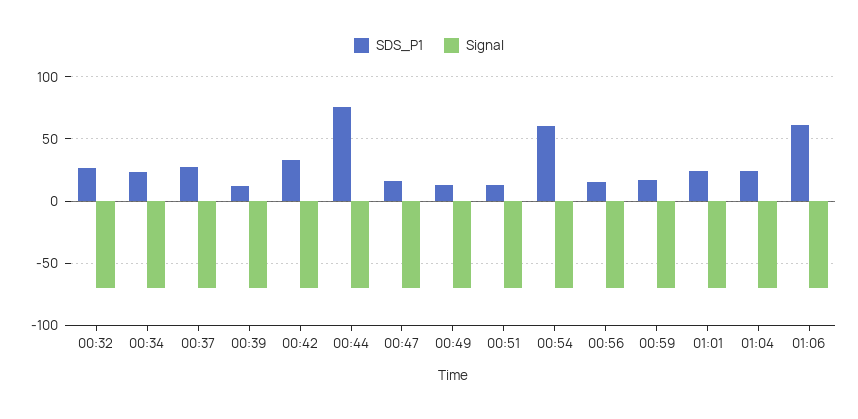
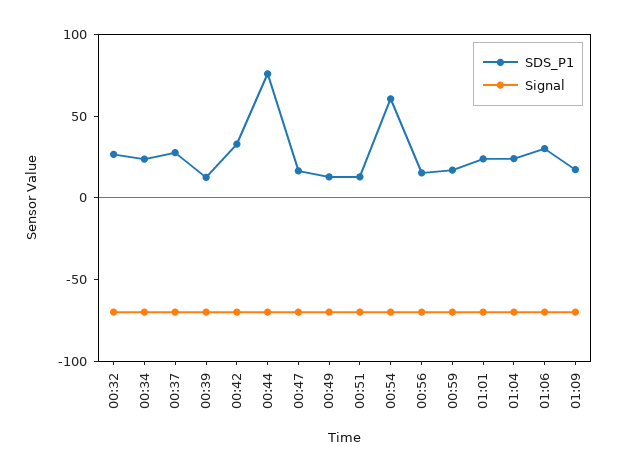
SDS_P1, 01:06: 60 -> 30
SDS_P1, 01:09: none -> 20
Signal, 01:09: none -> -70

